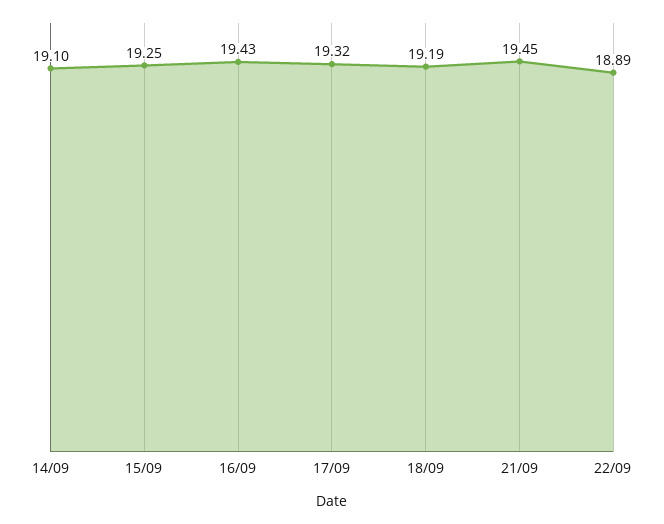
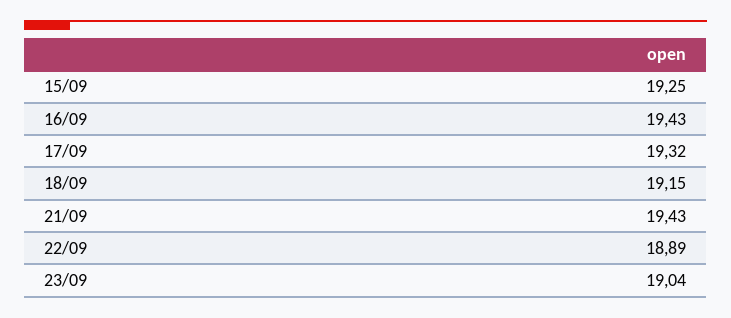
14/09: 19.1 -> none
18/09: 19.19 -> 19.15
21/09: 19.45 -> 19.43
23/09: none -> 19.04

